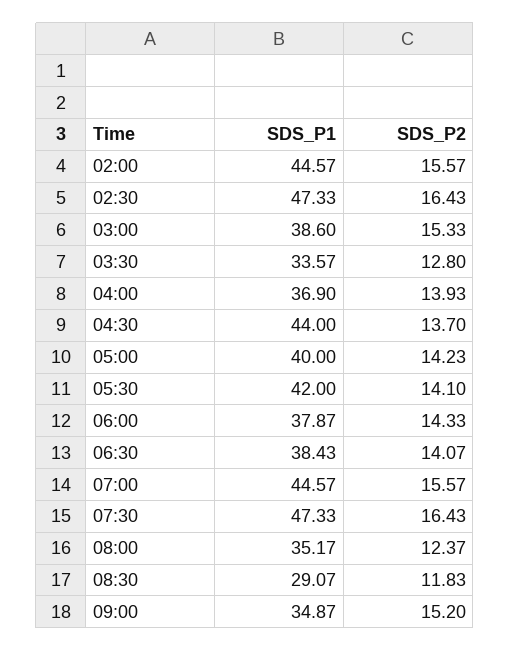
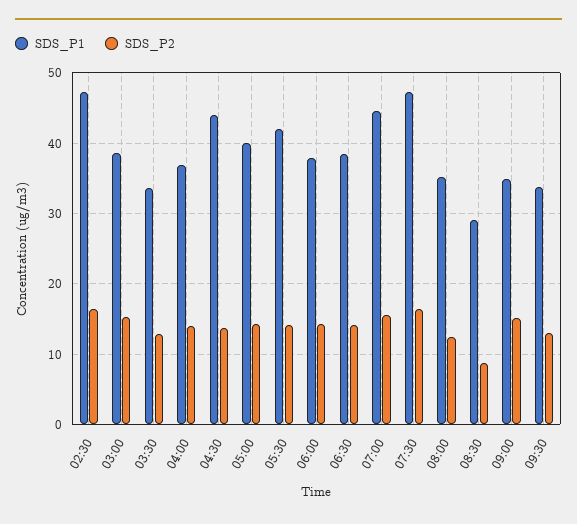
SDS_P1, 02:00: 44.57 -> none
SDS_P2, 02:00: 15.57 -> none
SDS_P2, 08:30: 11.83 -> 9
SDS_P1, 09:30: none -> 34
SDS_P2, 09:30: none -> 13

